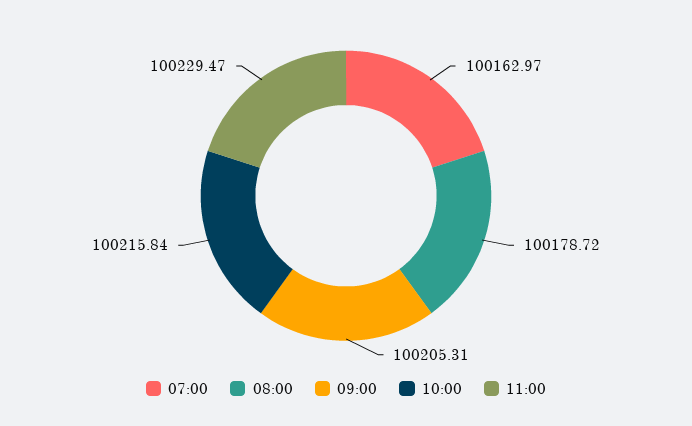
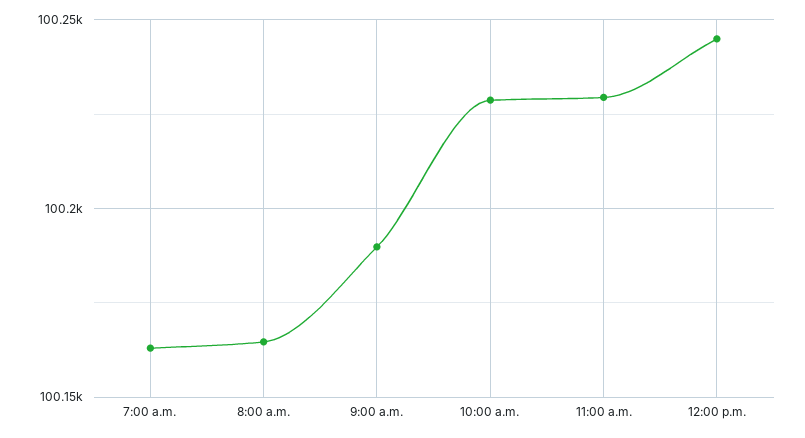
08:00: 100178.72 -> 100165
09:00: 100205.31 -> 100190
10:00: 100215.84 -> 100230
12:00 p.m.: none -> 100245

